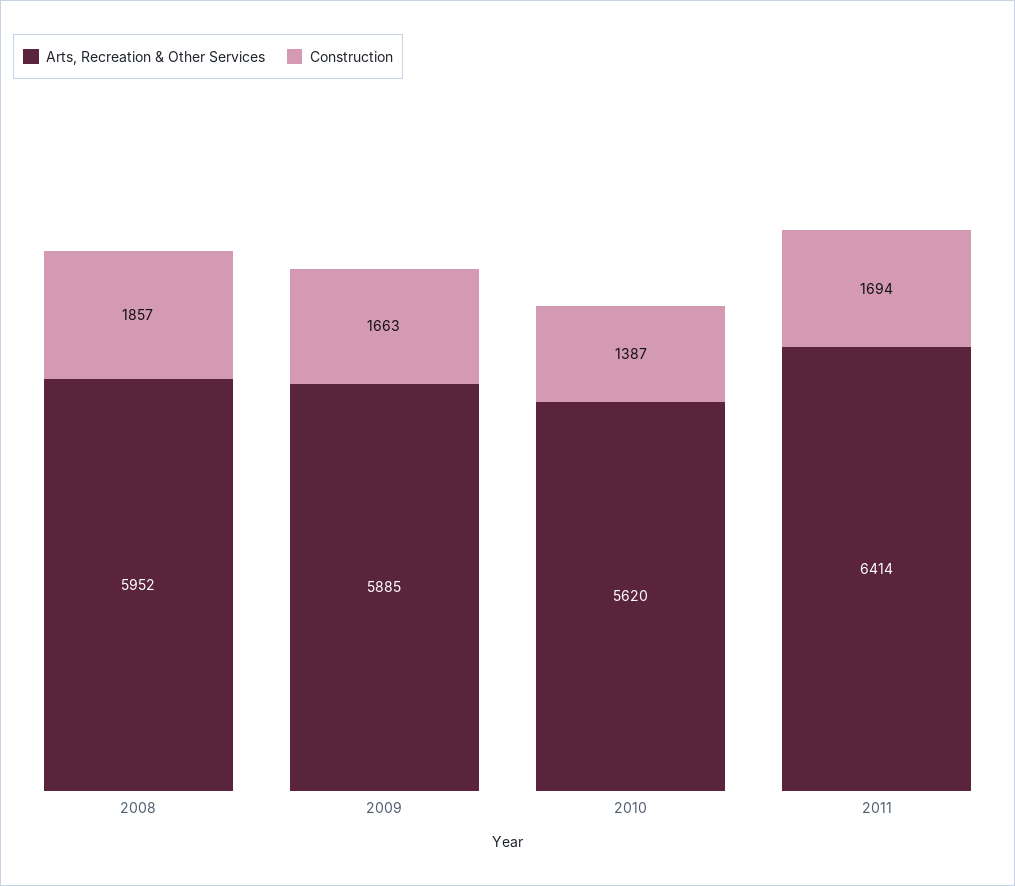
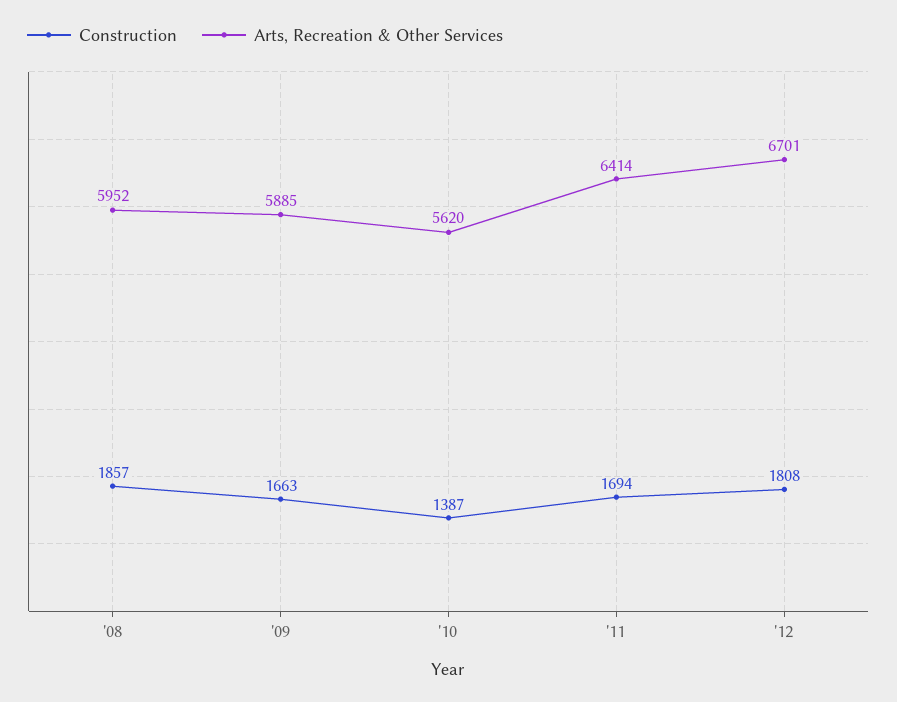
Construction, '12: none -> 1808
Arts, Recreation & Other Services, '12: none -> 6701

